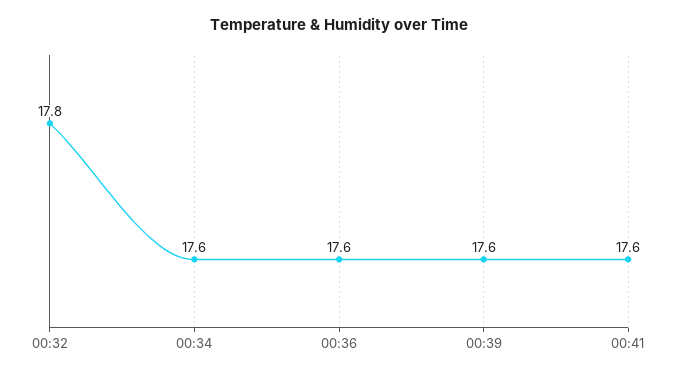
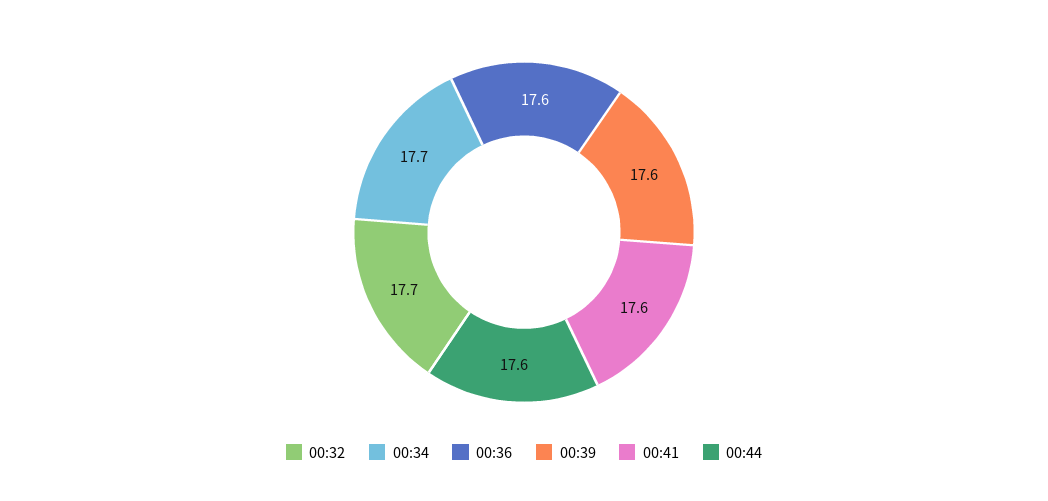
00:32: 17.8 -> 17.7
00:34: 17.6 -> 17.7
00:44: none -> 17.6

